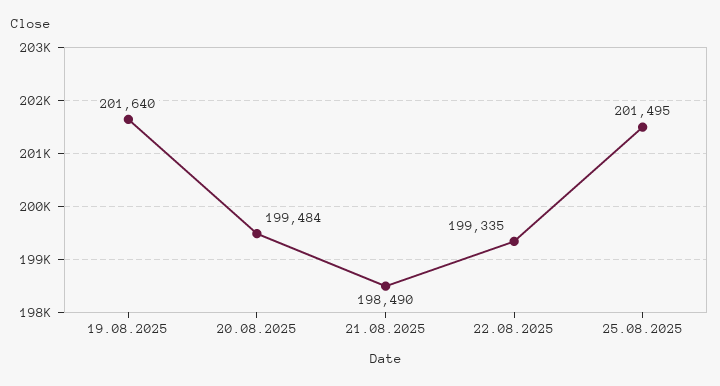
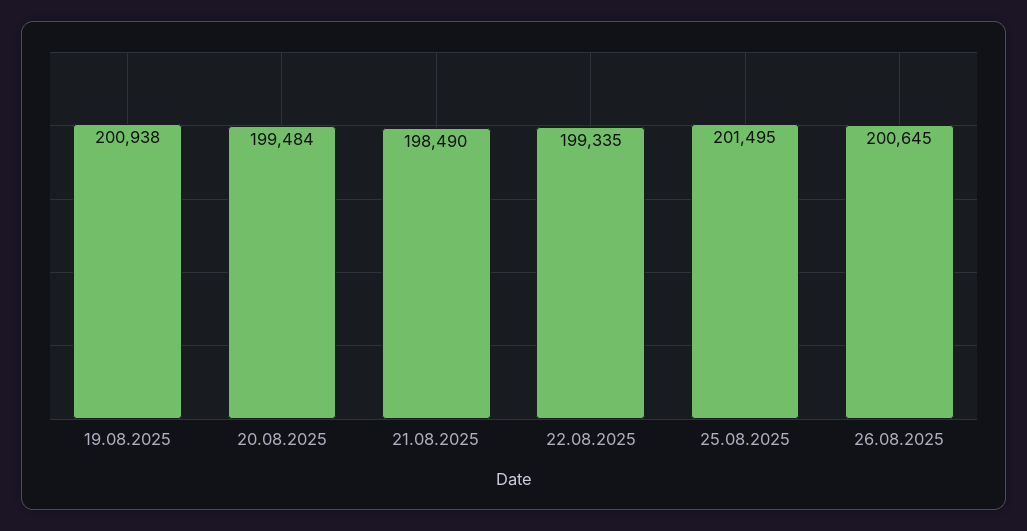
19.08.2025: 201640 -> 200938
26.08.2025: none -> 200645

